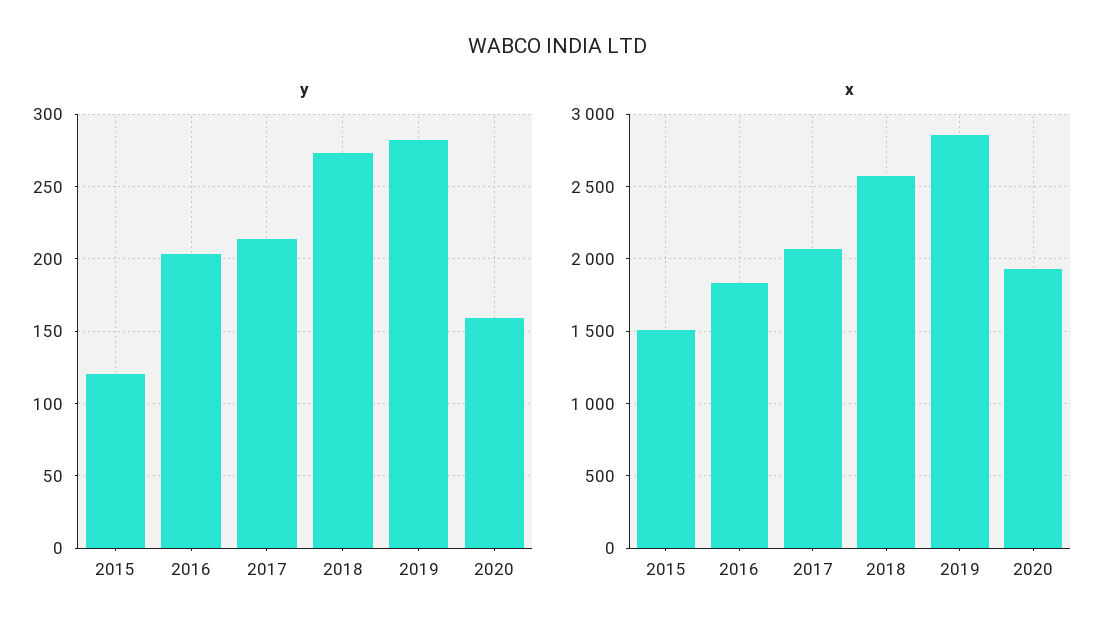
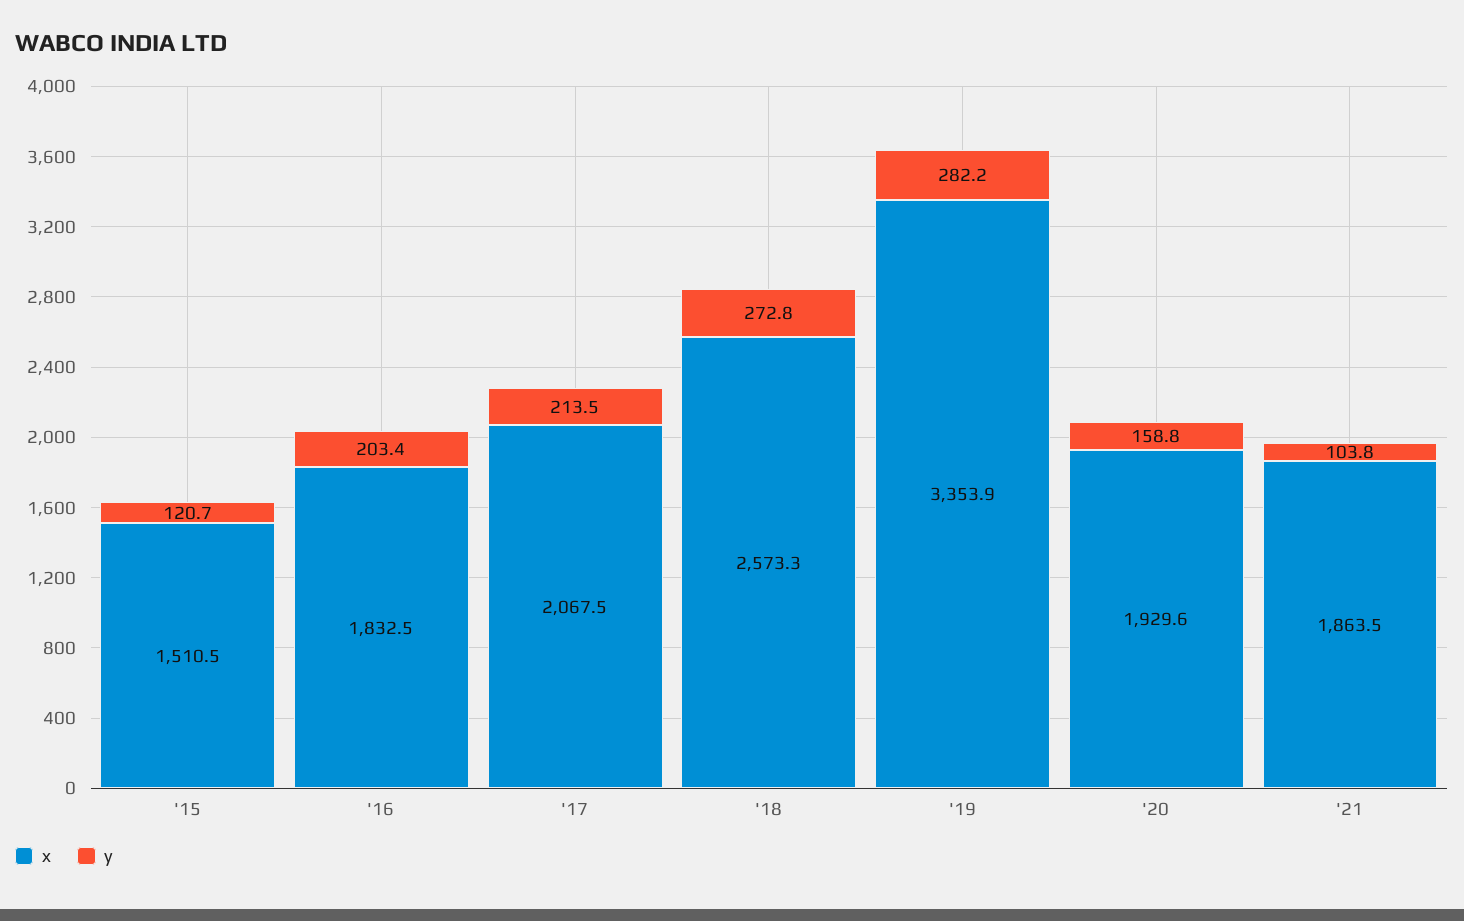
x, 2019: 2850 -> 3353.9
x, '21: none -> 1863.5
y, '21: none -> 103.8

